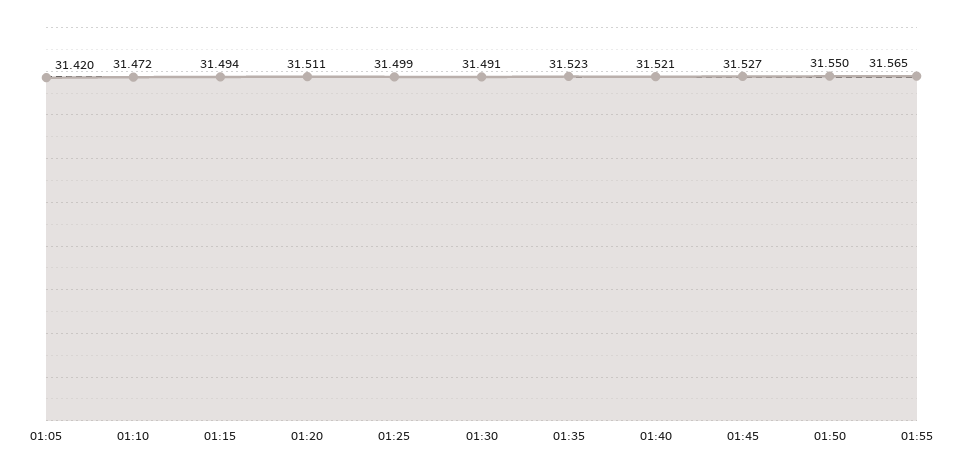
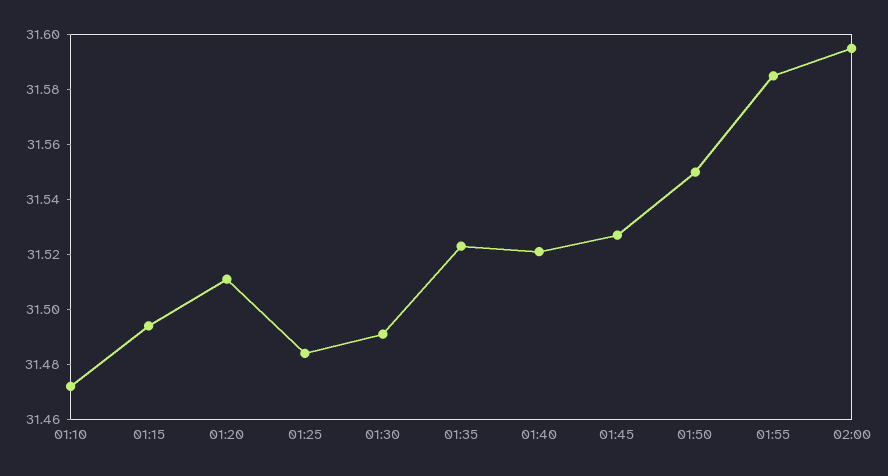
01:05: 31.42 -> none
01:25: 31.499 -> 31.485
01:55: 31.565 -> 31.585
02:00: none -> 31.595

